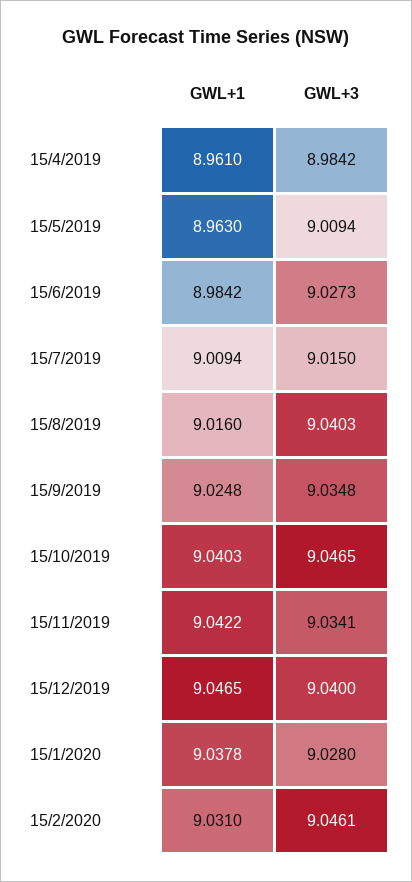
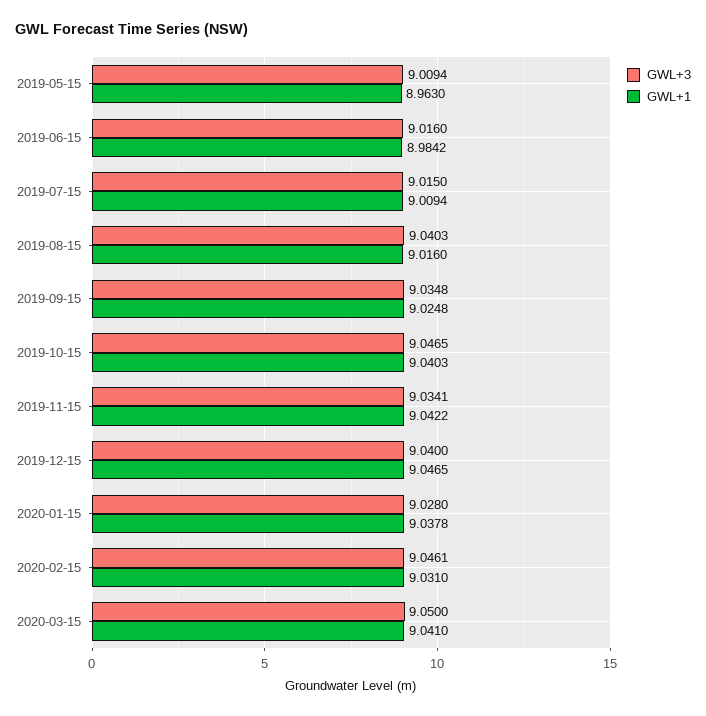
GWL+1, 15/4/2019: 8.961 -> none
GWL+3, 15/4/2019: 8.9842 -> none
GWL+3, 15/6/2019: 9.0273 -> 9.016
GWL+3, 2020-03-15: none -> 9.05
GWL+1, 2020-03-15: none -> 9.041

